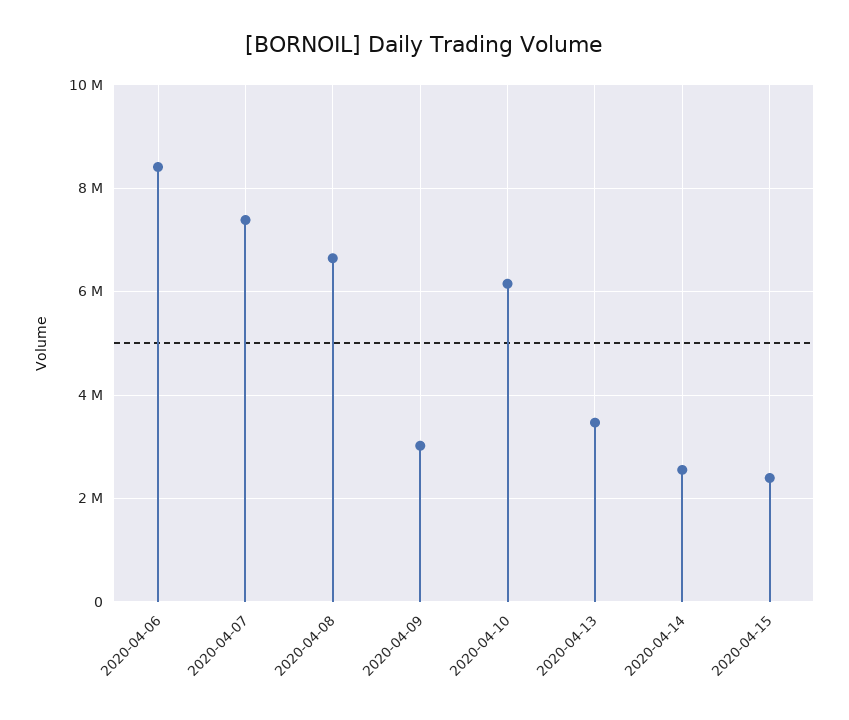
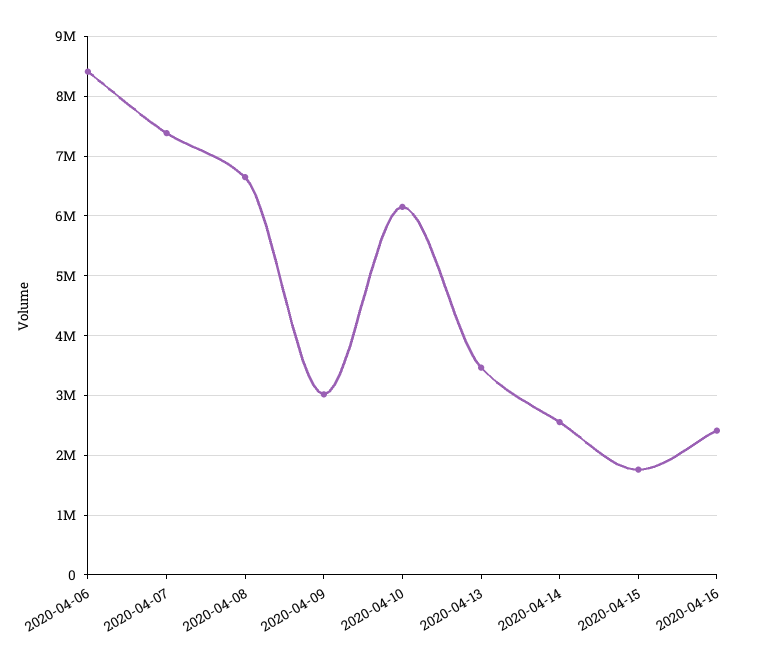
2020-04-15: 2400000 -> 1800000
2020-04-16: none -> 2400000

